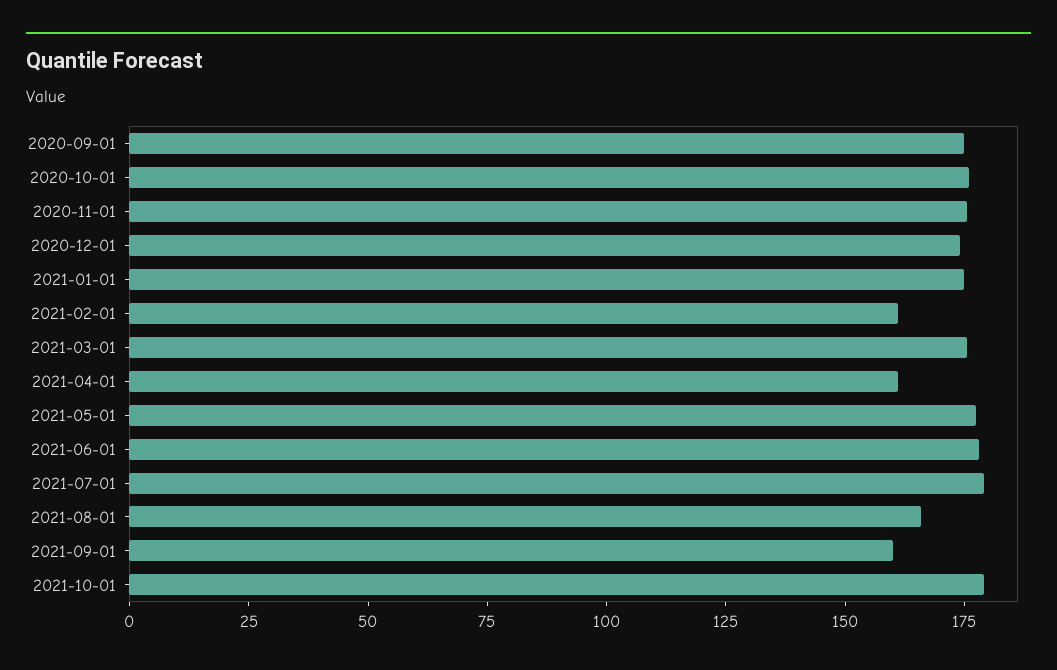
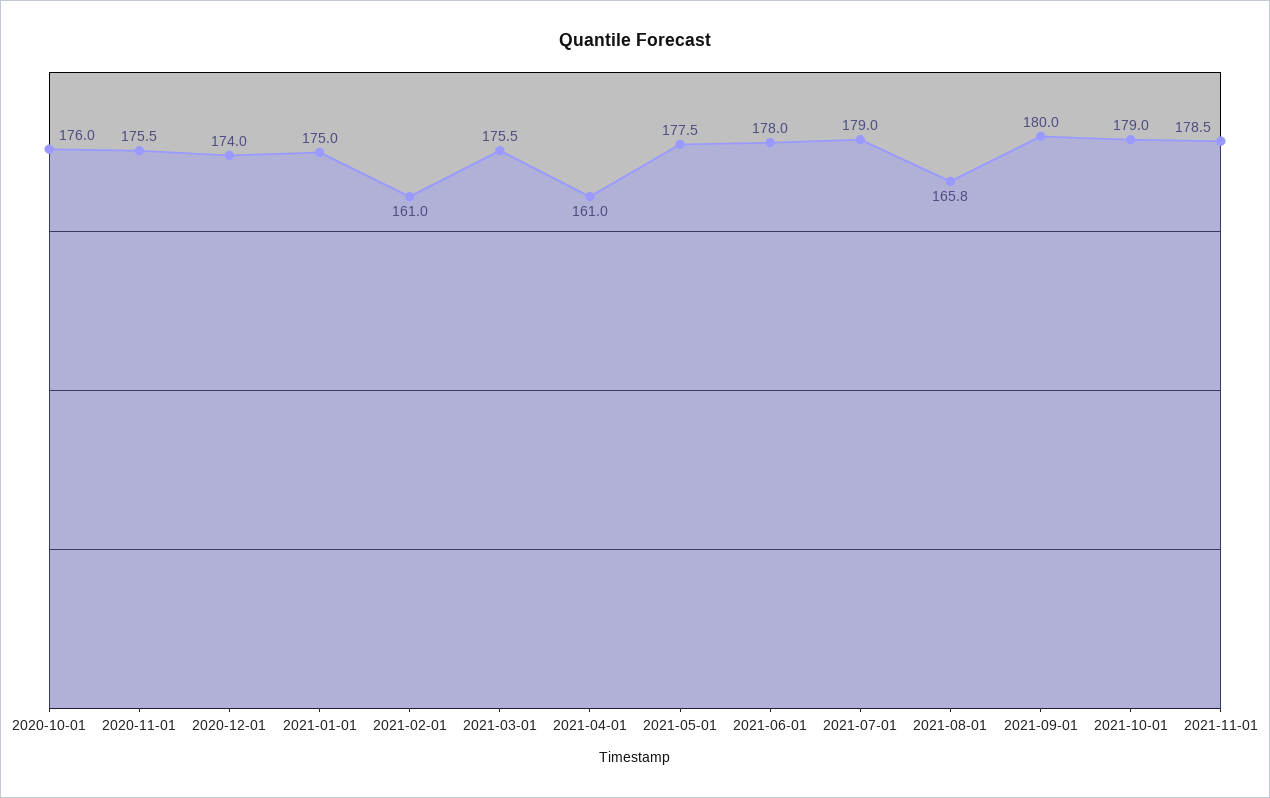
2020-09-01: 175 -> none
2021-09-01: 160 -> 180
2021-11-01: none -> 178.5

